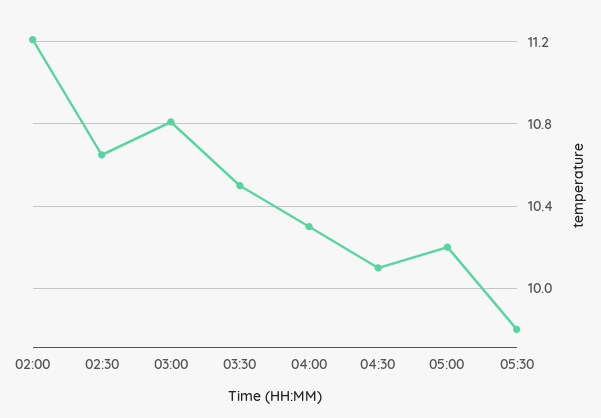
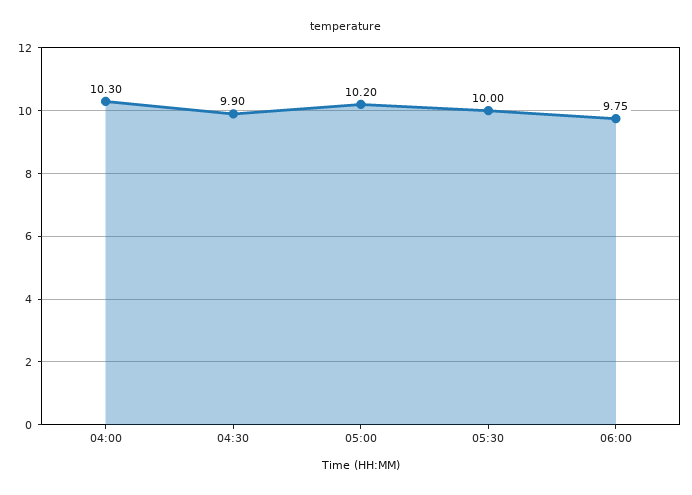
02:00: 11.2 -> none
02:30: 10.65 -> none
03:00: 10.8 -> none
03:30: 10.5 -> none
04:30: 10.1 -> 9.9
05:30: 9.8 -> 10
06:00: none -> 9.75

